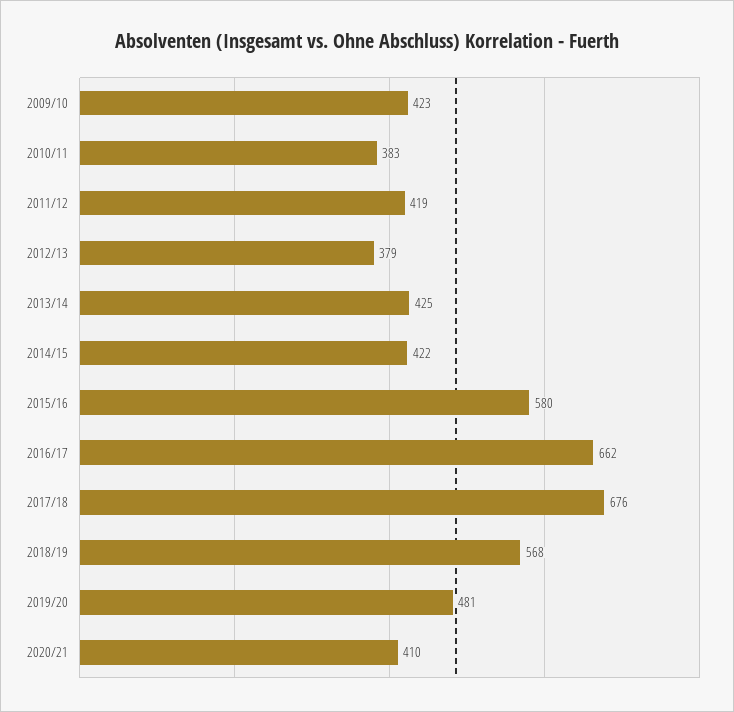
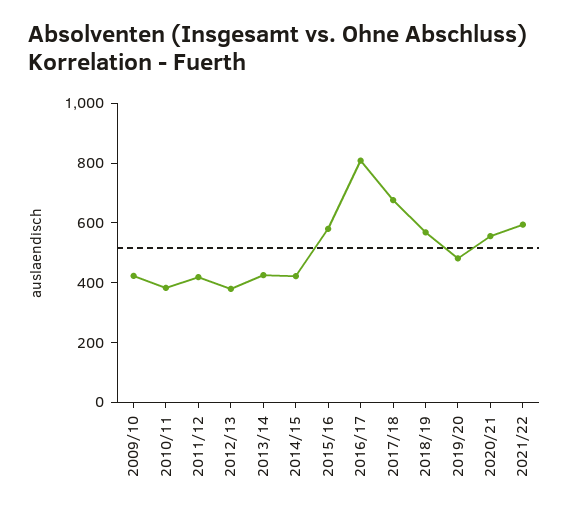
2016/17: 662 -> 800
2020/21: 410 -> 550
2021/22: none -> 600

